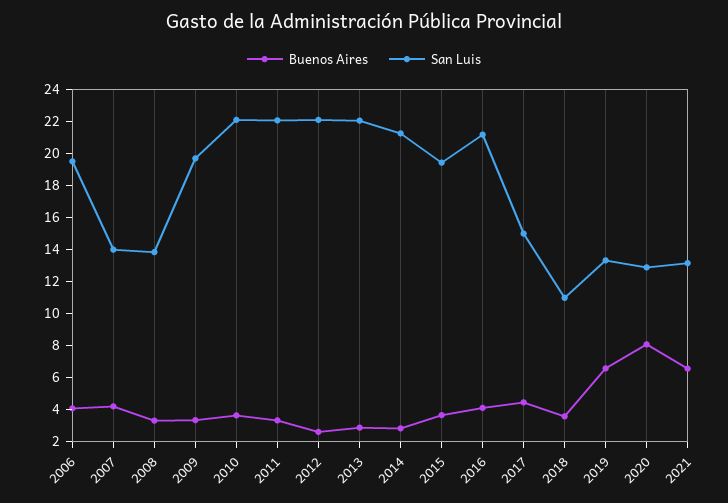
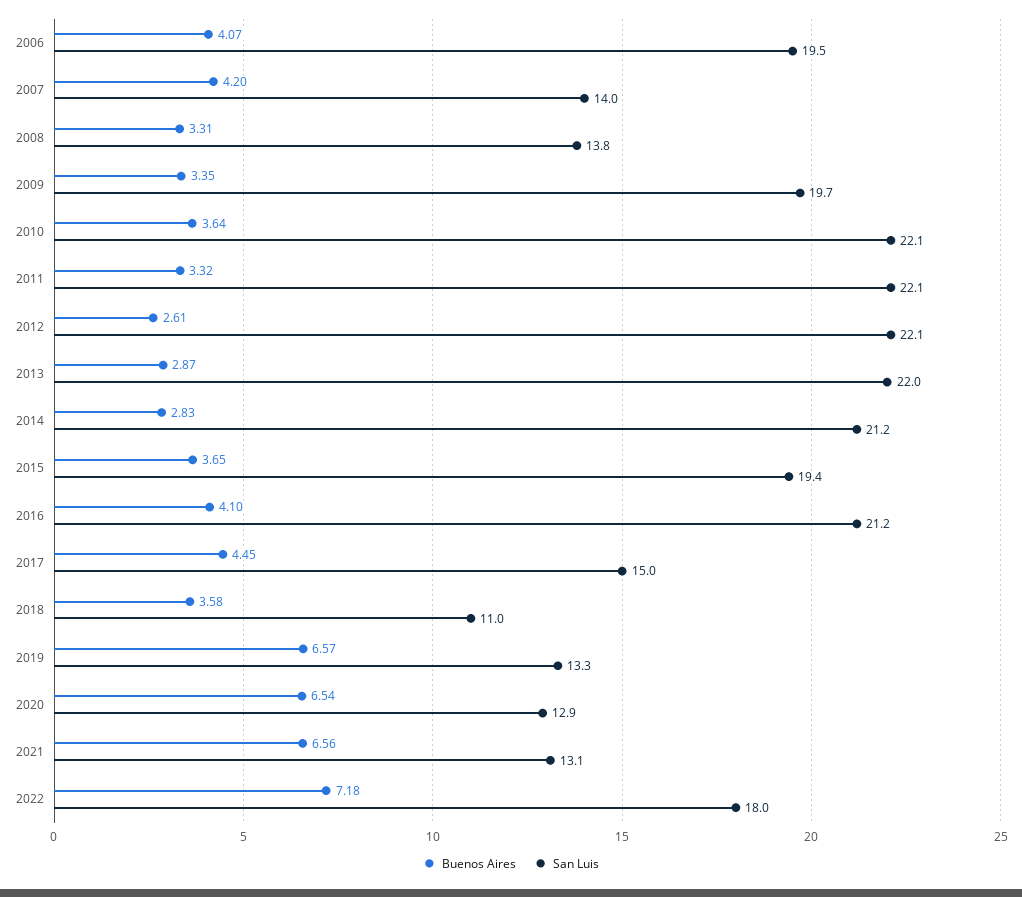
Buenos Aires, 2020: 8 -> 6.54
Buenos Aires, 2022: none -> 7.18
San Luis, 2022: none -> 18

